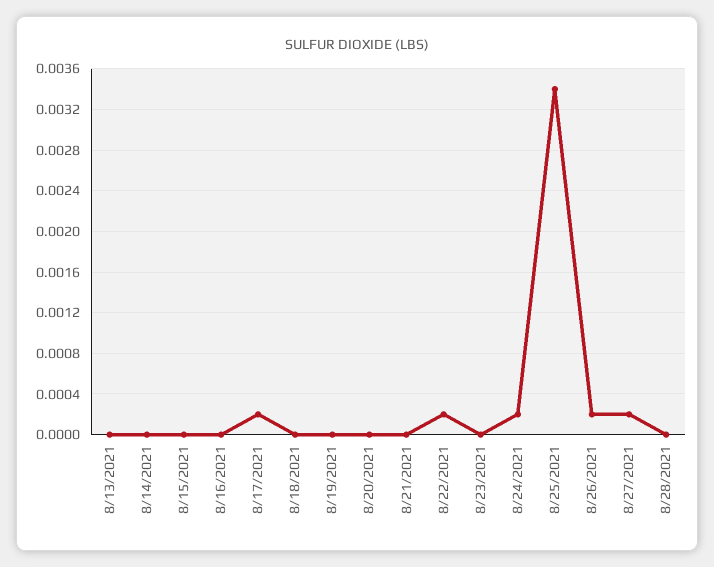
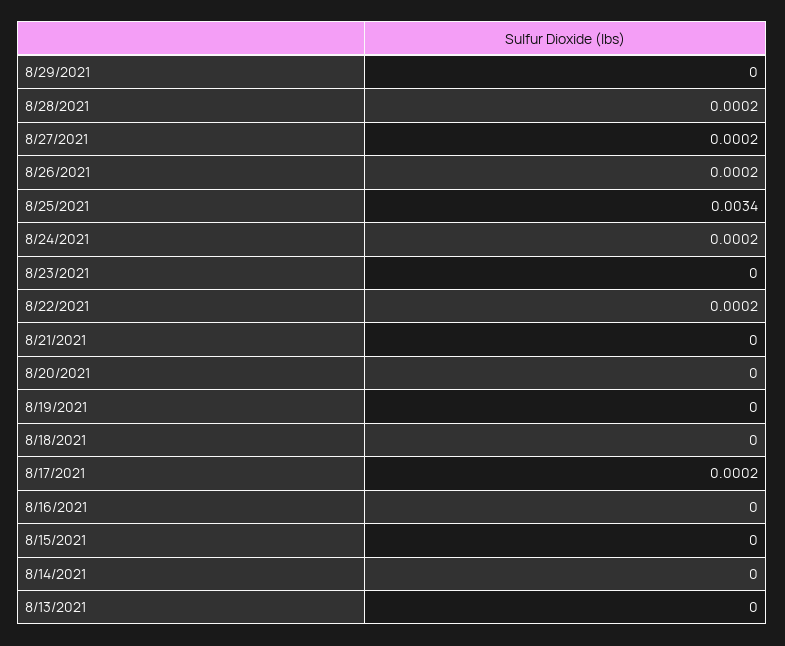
8/28/2021: 0 -> 0.0002
8/29/2021: none -> 0

